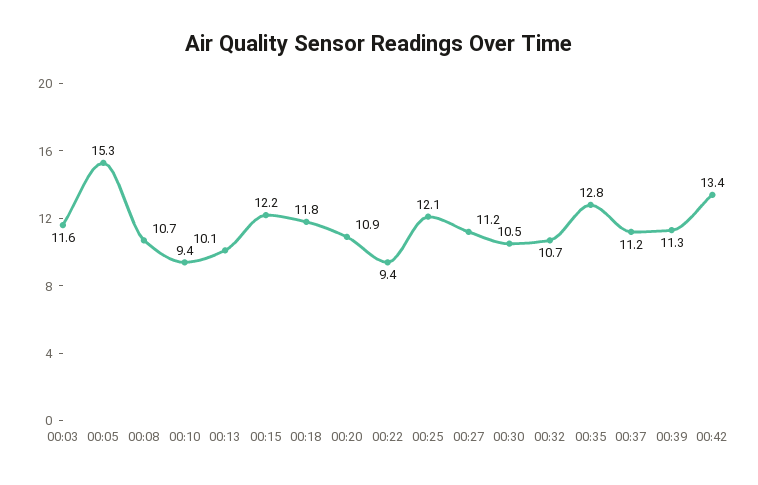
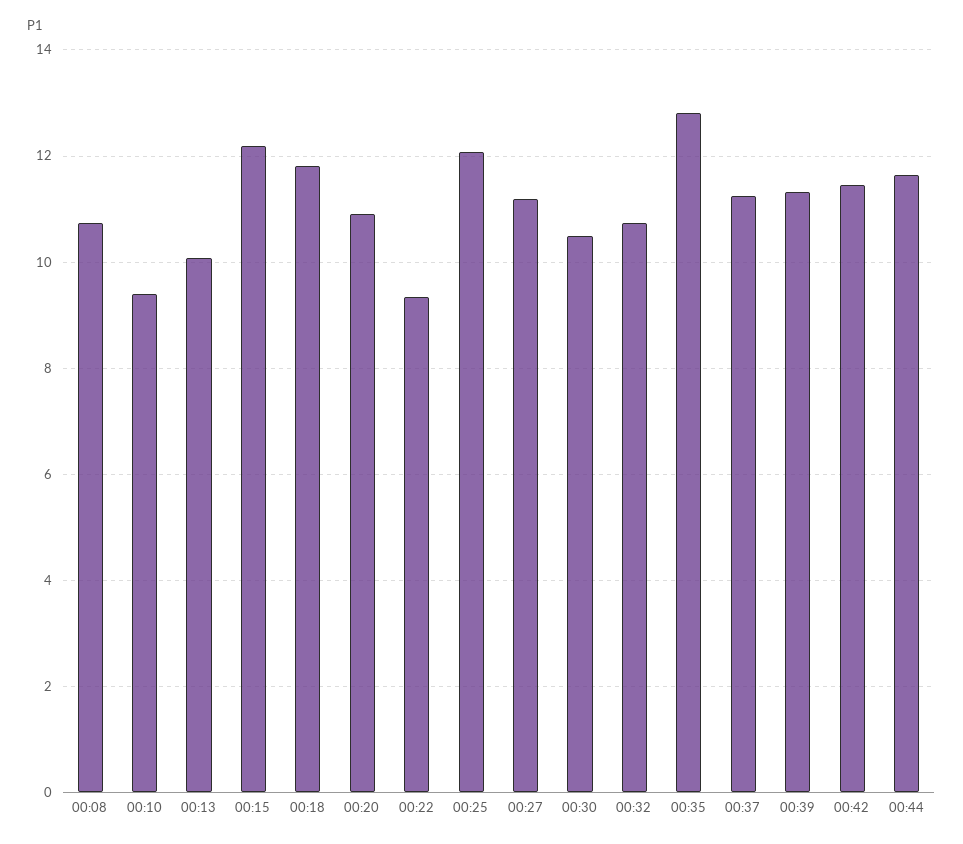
00:03: 11.6 -> none
00:05: 15.3 -> none
00:42: 13.4 -> 11.4
00:44: none -> 11.6

